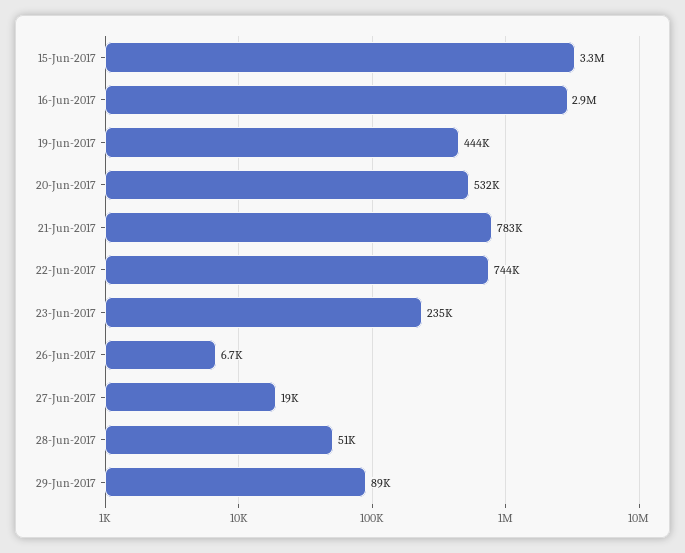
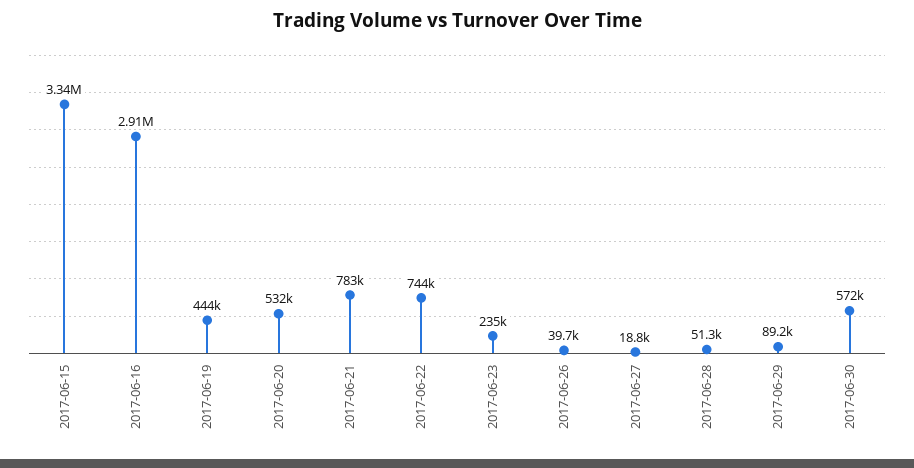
26-Jun-2017: 6700 -> 39700
2017-06-30: none -> 572000

